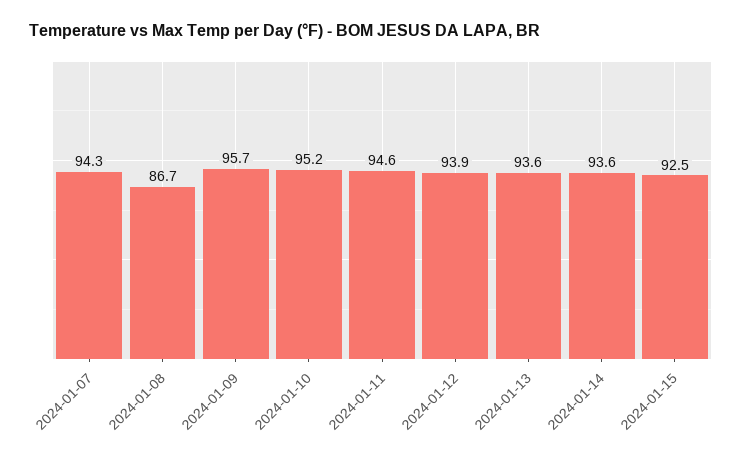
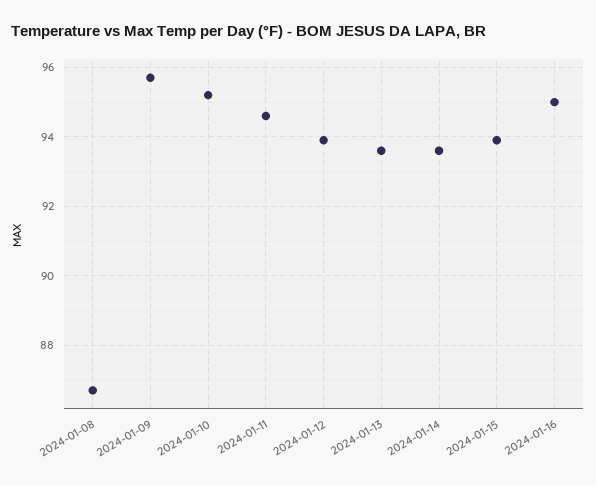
2024-01-07: 94.3 -> none
2024-01-15: 92.5 -> 94
2024-01-16: none -> 95

